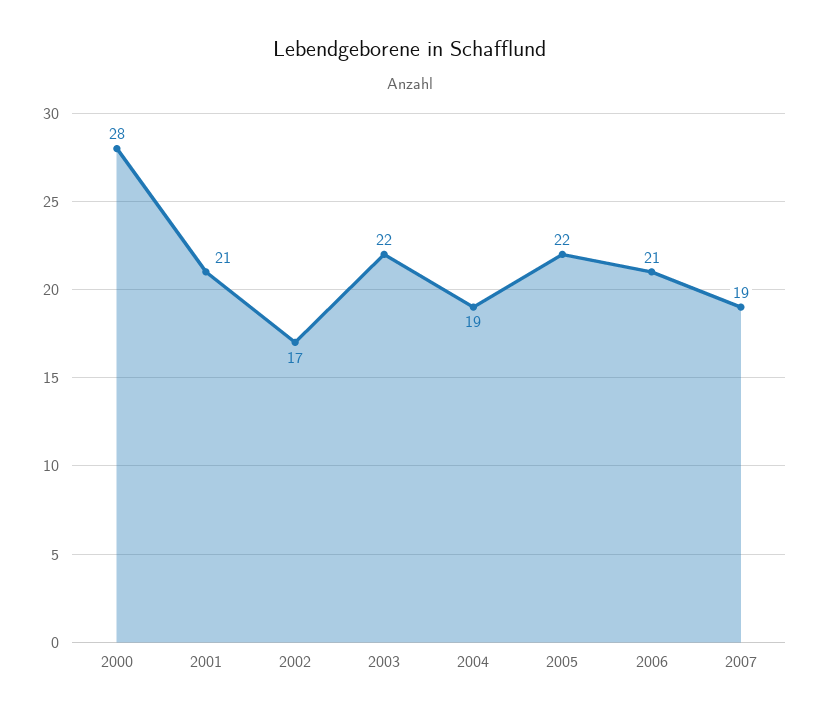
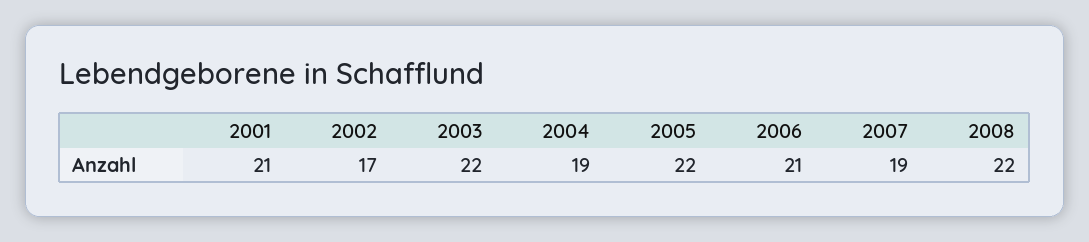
2000: 28 -> none
2008: none -> 22

